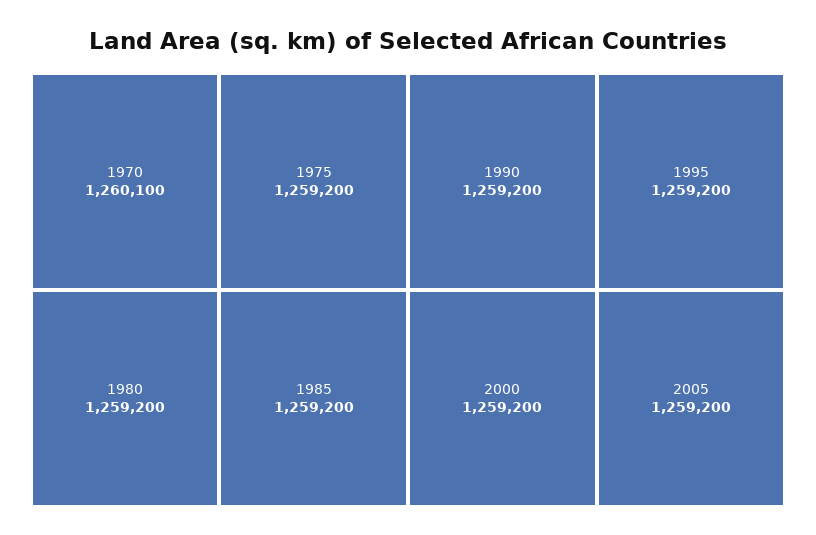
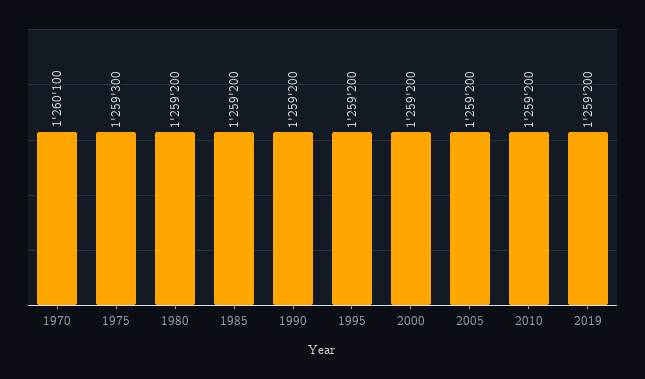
1975: 1259200 -> 1259300
2010: none -> 1259200
2019: none -> 1259200

